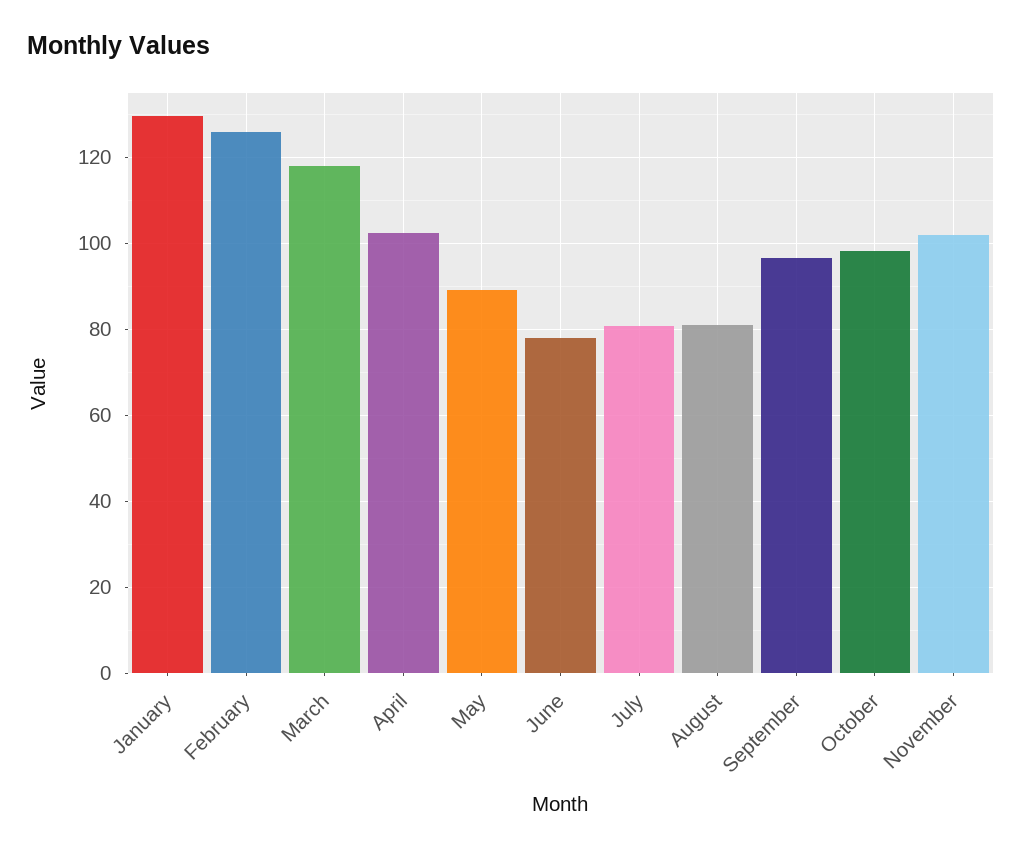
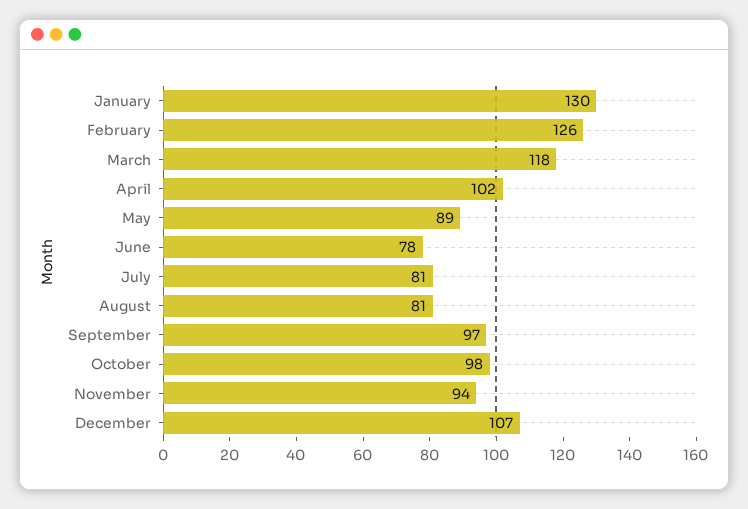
November: 102 -> 94
December: none -> 107

